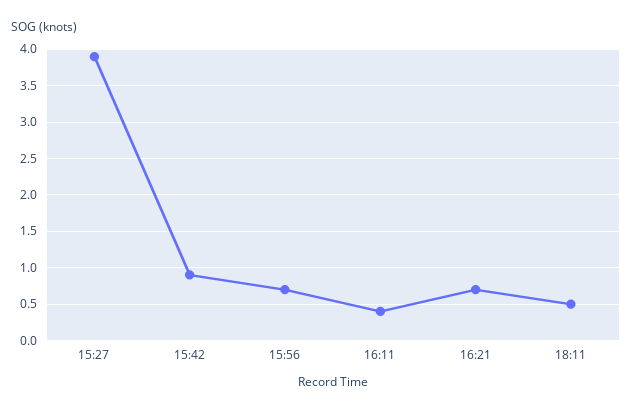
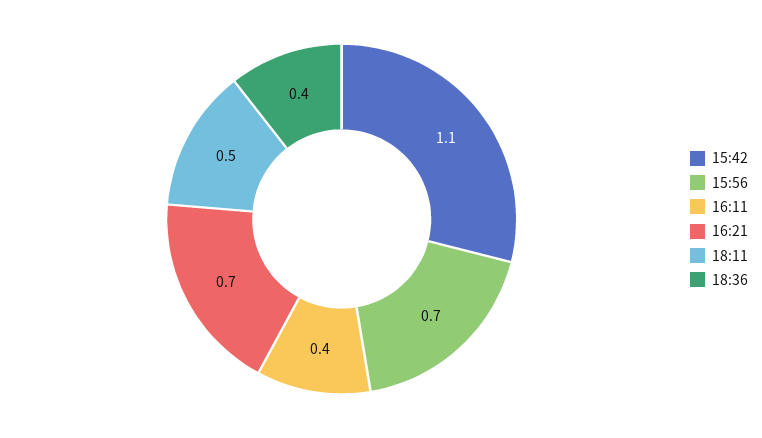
15:27: 3.9 -> none
15:42: 0.9 -> 1.1
18:36: none -> 0.4

